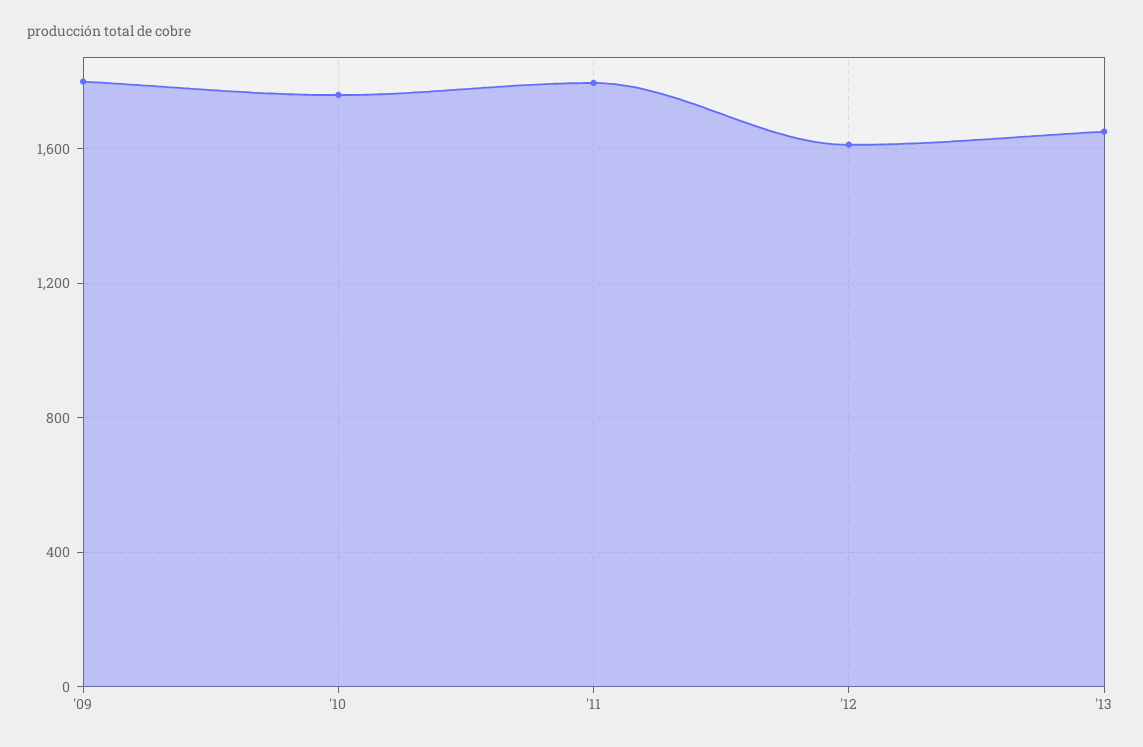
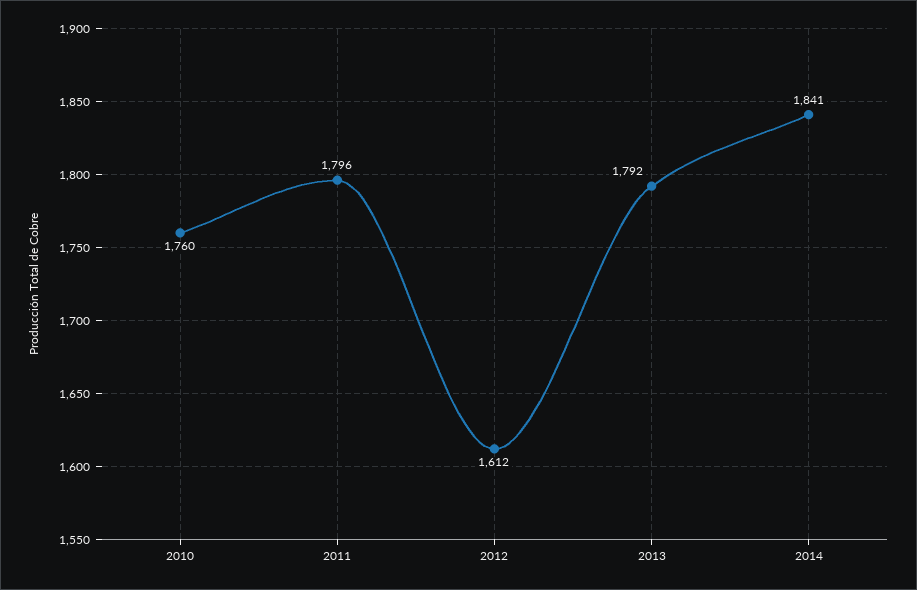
'09: 1800 -> none
'13: 1650 -> 1792
2014: none -> 1841

